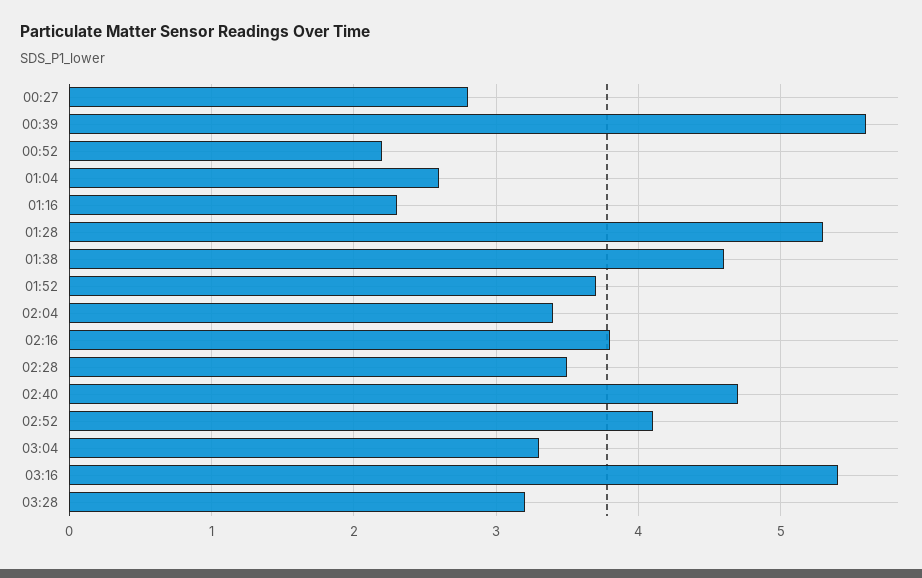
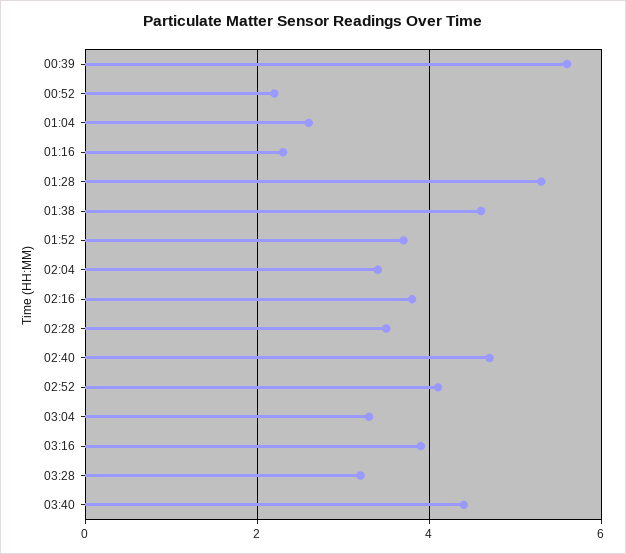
00:27: 2.8 -> none
03:16: 5.4 -> 4
03:40: none -> 4.5

